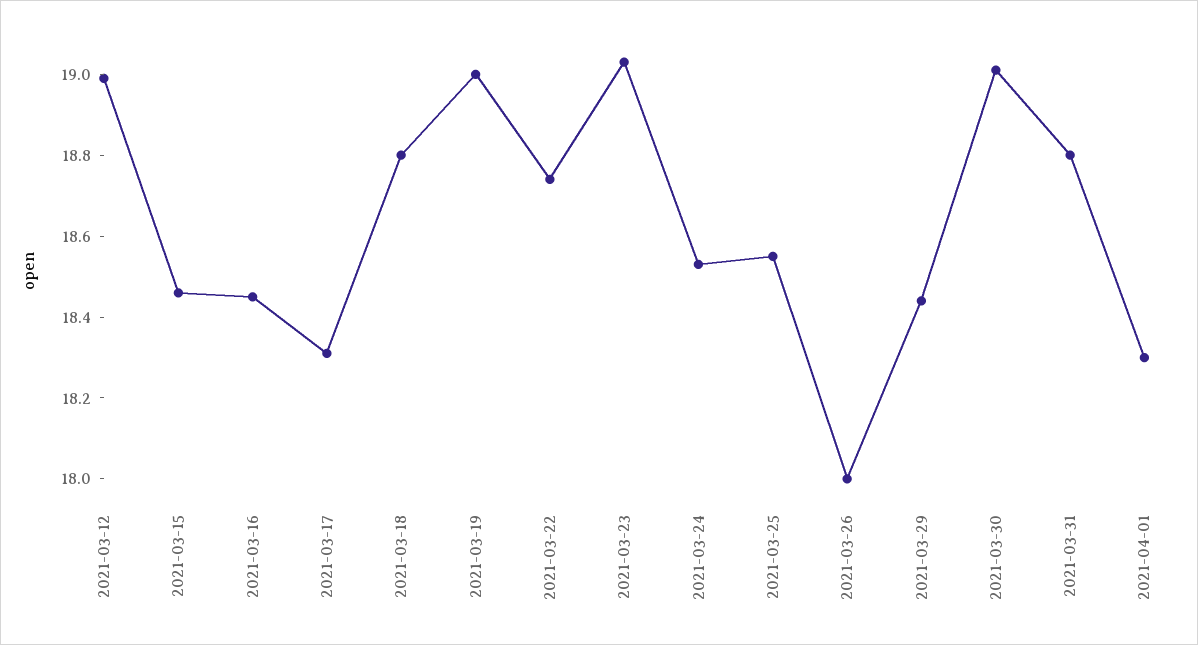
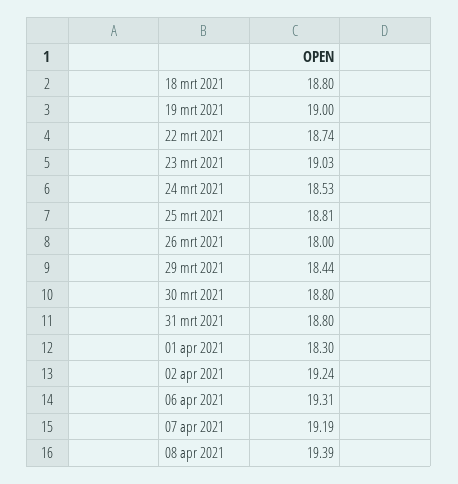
2021-03-12: 19 -> none
2021-03-15: 18.45 -> none
2021-03-16: 18.45 -> none
2021-03-17: 18.3 -> none
2021-03-25: 18.55 -> 18.81
2021-03-30: 19 -> 18.8
02 apr 2021: none -> 19.24
06 apr 2021: none -> 19.31
07 apr 2021: none -> 19.19
08 apr 2021: none -> 19.39

